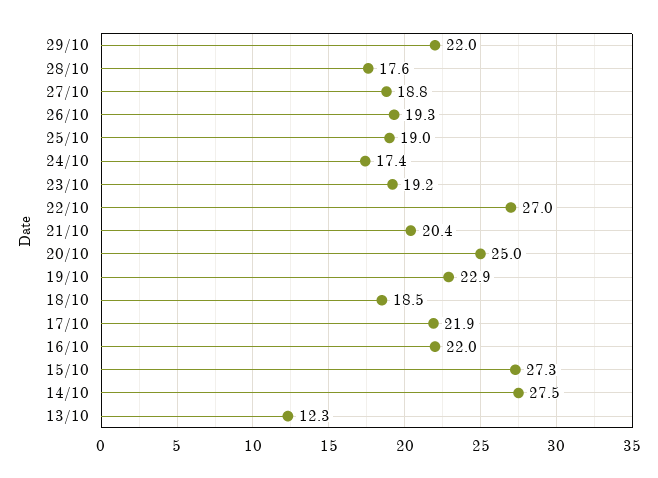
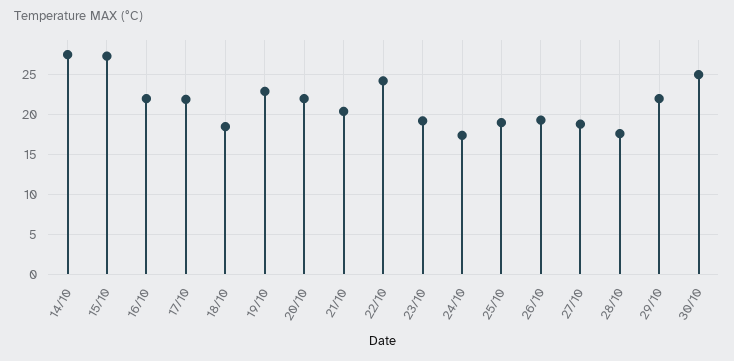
22/10: 27 -> 24
20/10: 25 -> 22
13/10: 12.3 -> none
30/10: none -> 25

